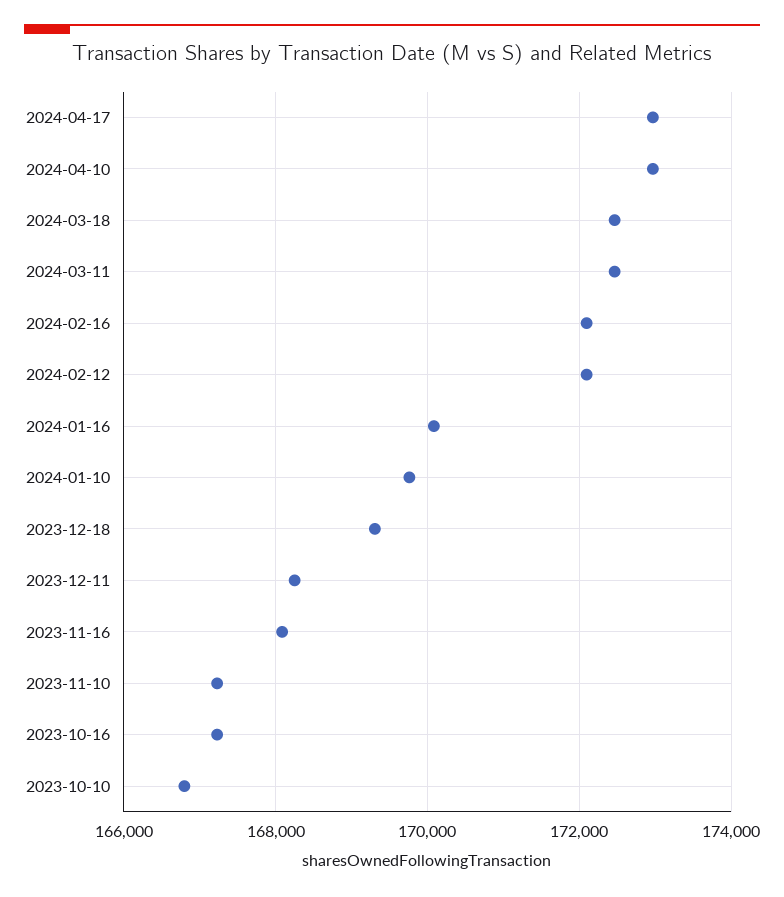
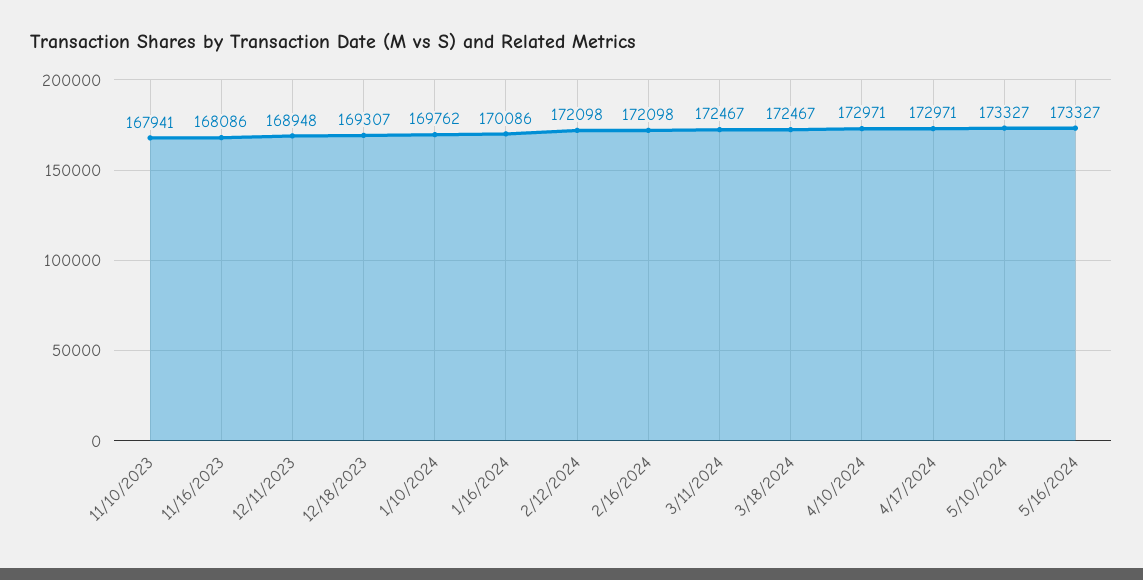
2023-12-11: 168200 -> 168948
2023-11-10: 167200 -> 167941
2023-10-16: 167200 -> none
2023-10-10: 166800 -> none
5/10/2024: none -> 173327
5/16/2024: none -> 173327

